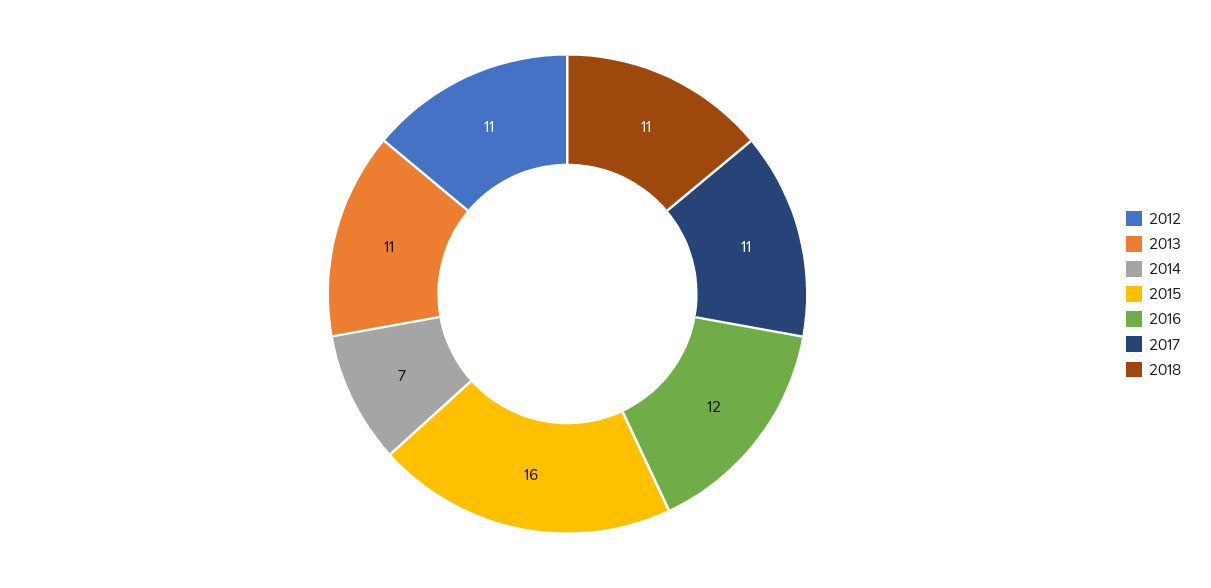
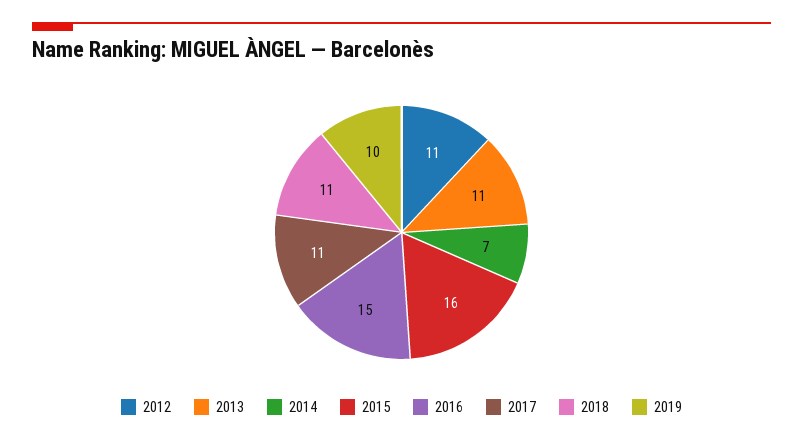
2016: 12 -> 15
2019: none -> 10

